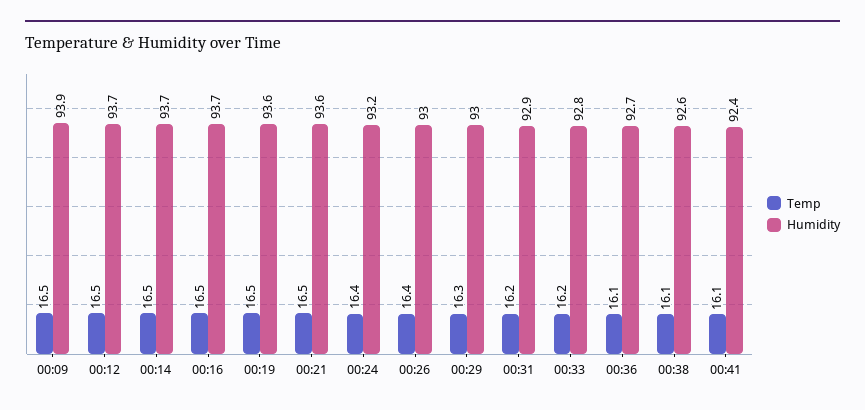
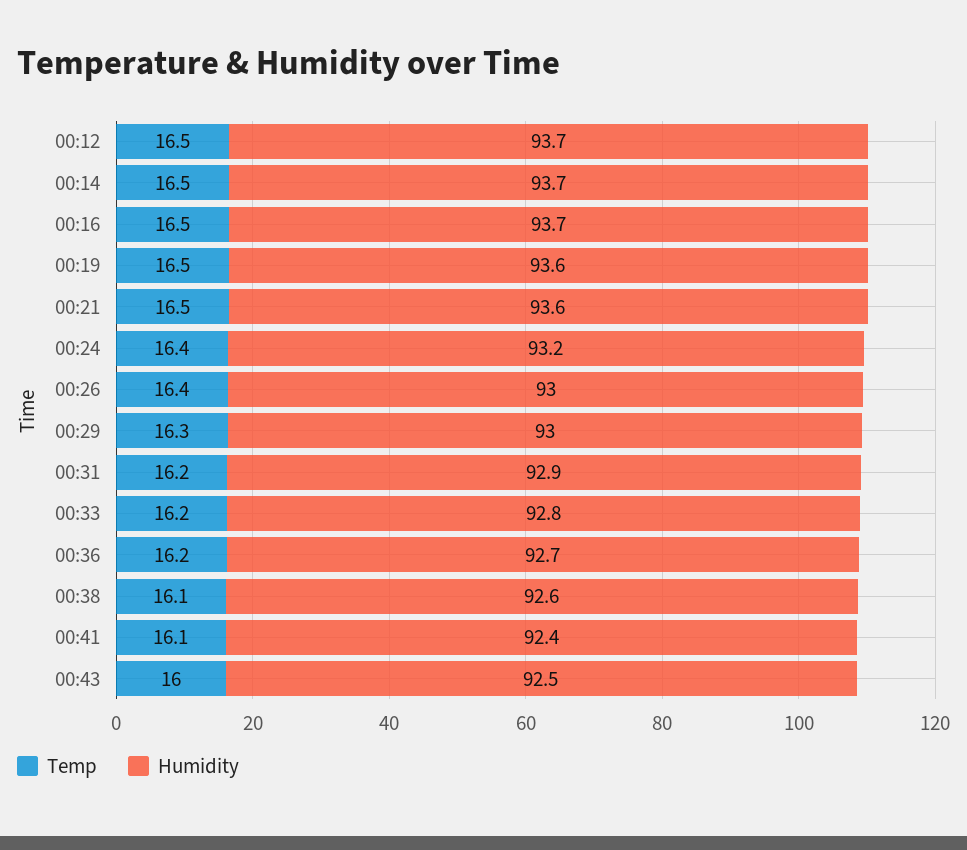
Temp, 00:09: 16.5 -> none
Humidity, 00:09: 93.9 -> none
Temp, 00:36: 16.1 -> 16.2
Temp, 00:43: none -> 16
Humidity, 00:43: none -> 92.5

